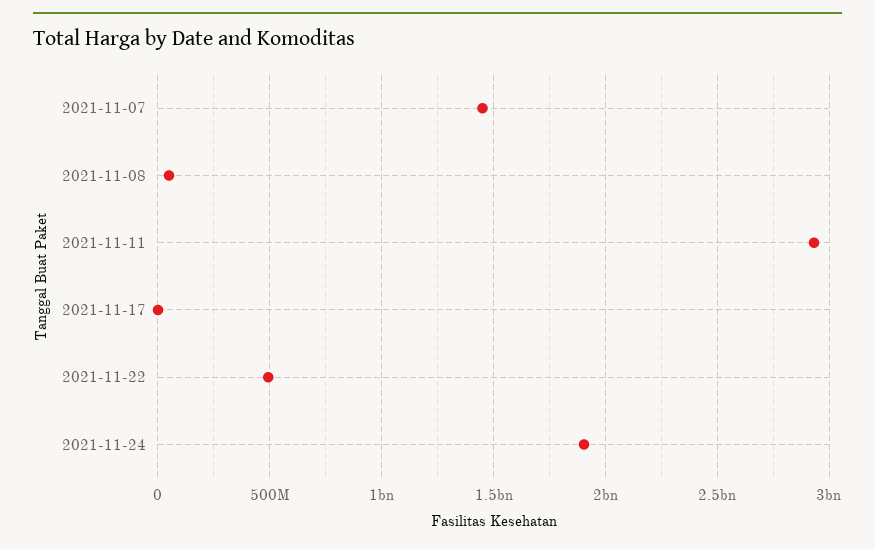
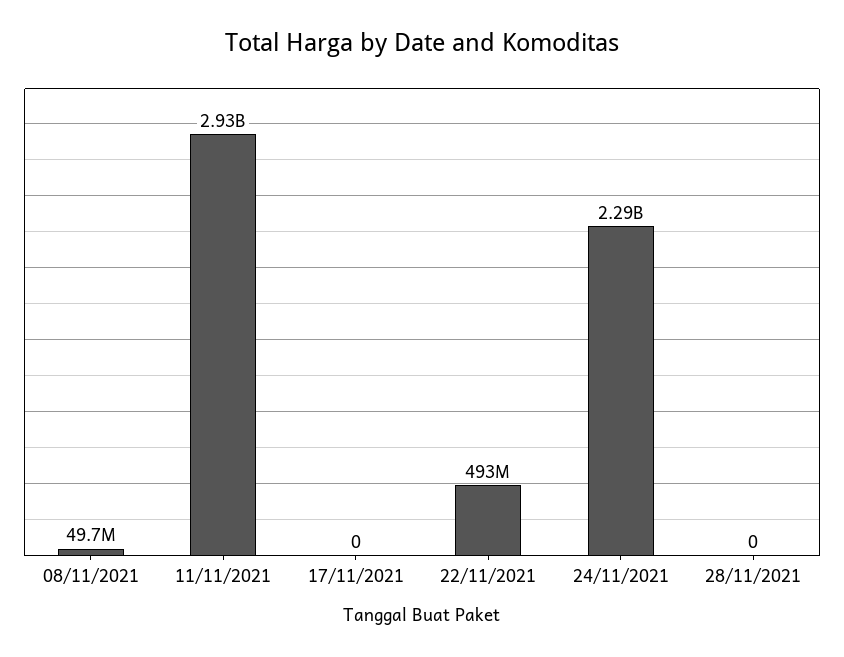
2021-11-07: 1450000000 -> none
2021-11-24: 1900000000 -> 2290000000
28/11/2021: none -> 0

